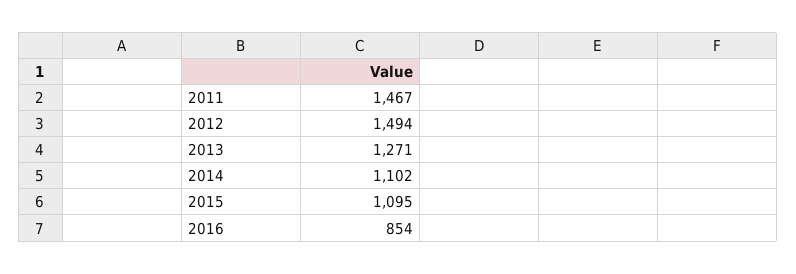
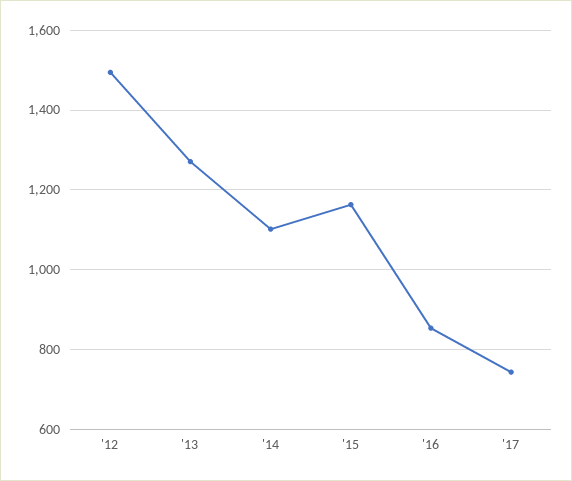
2011: 1467 -> none
2015: 1095 -> 1160
'17: none -> 740

